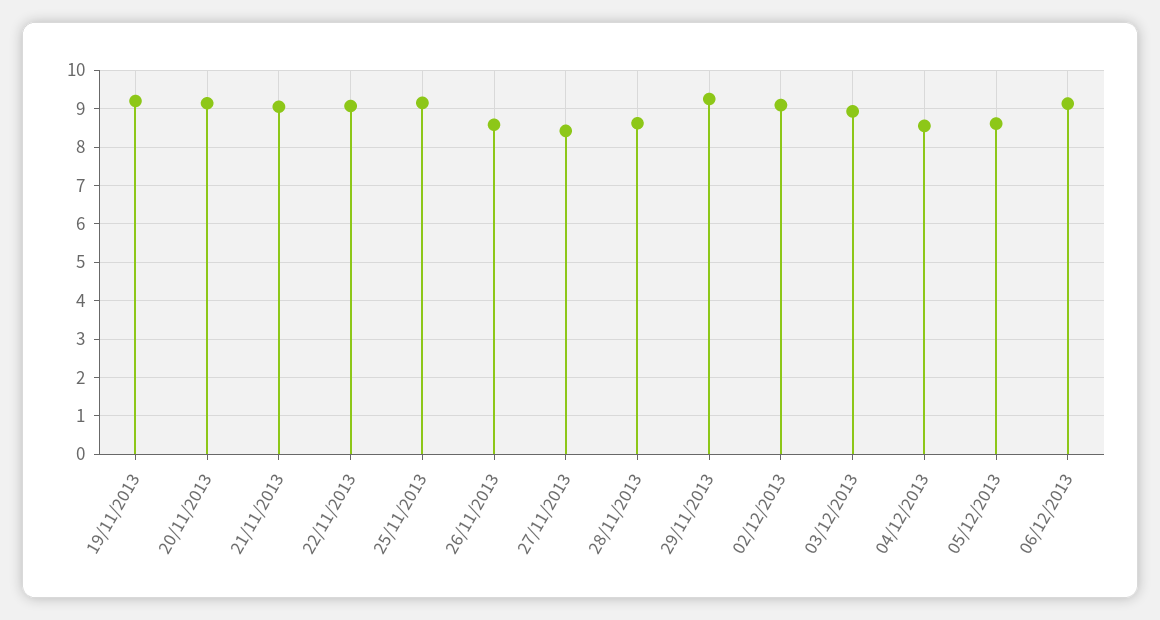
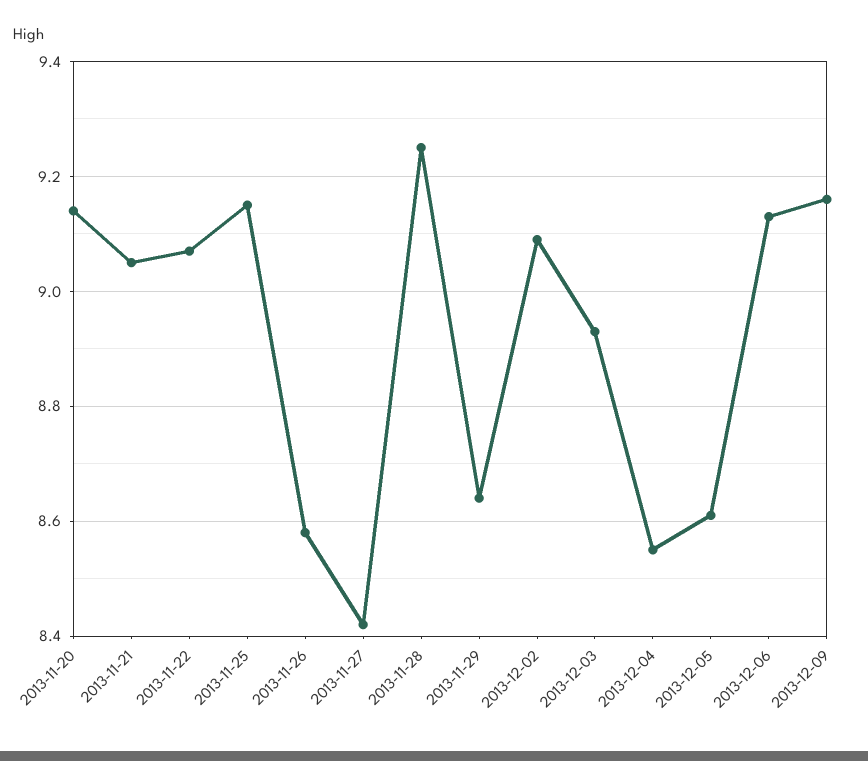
19/11/2013: 9.2 -> none
28/11/2013: 8.6 -> 9.25
29/11/2013: 9.2 -> 8.65
2013-12-09: none -> 9.15

